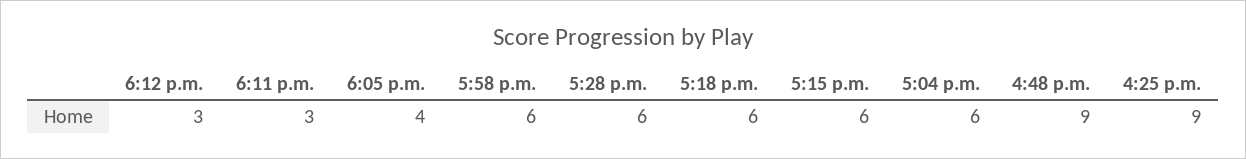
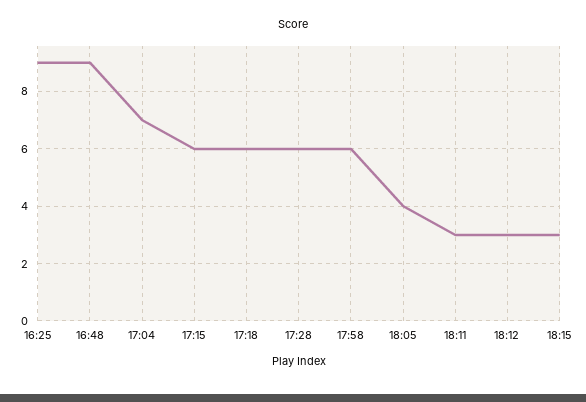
5:04 p.m.: 6 -> 7
18:15: none -> 3

